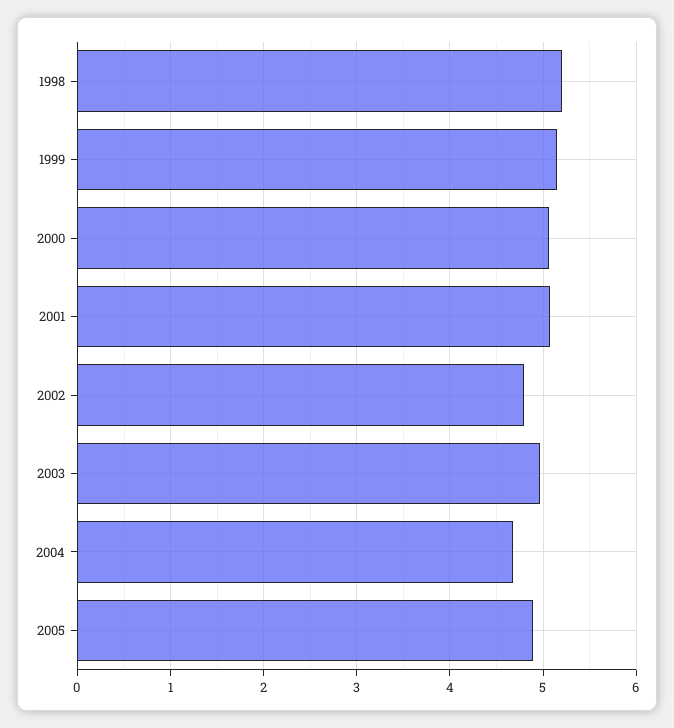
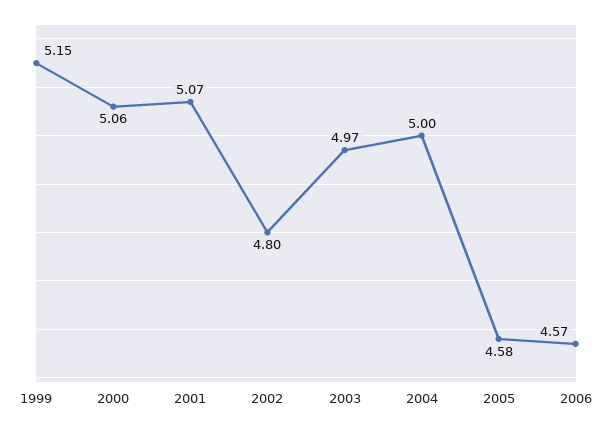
1998: 5.2 -> none
2004: 4.7 -> 5
2005: 4.9 -> 4.58
2006: none -> 4.57

